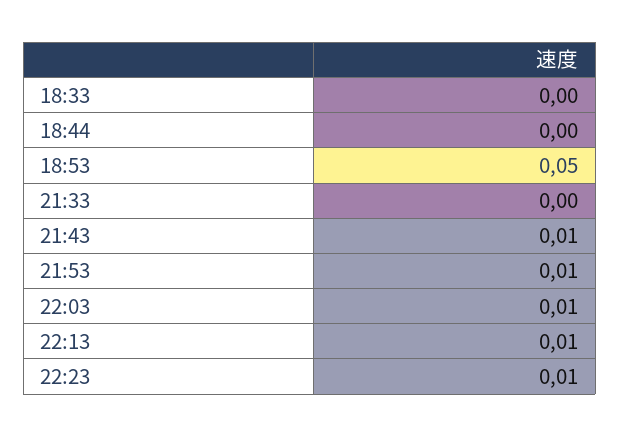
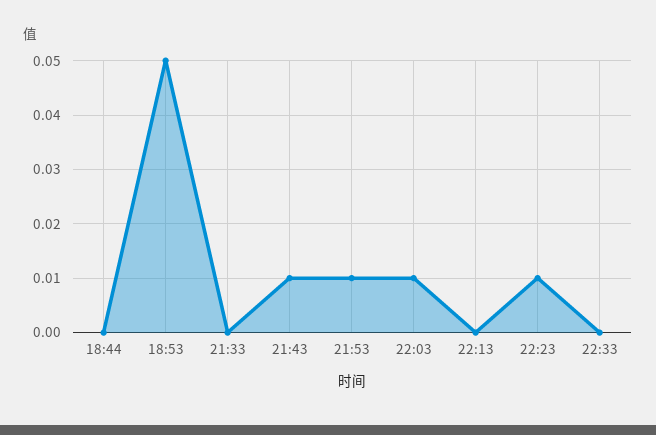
18:33: 0 -> none
22:13: 0.01 -> 0
22:33: none -> 0

